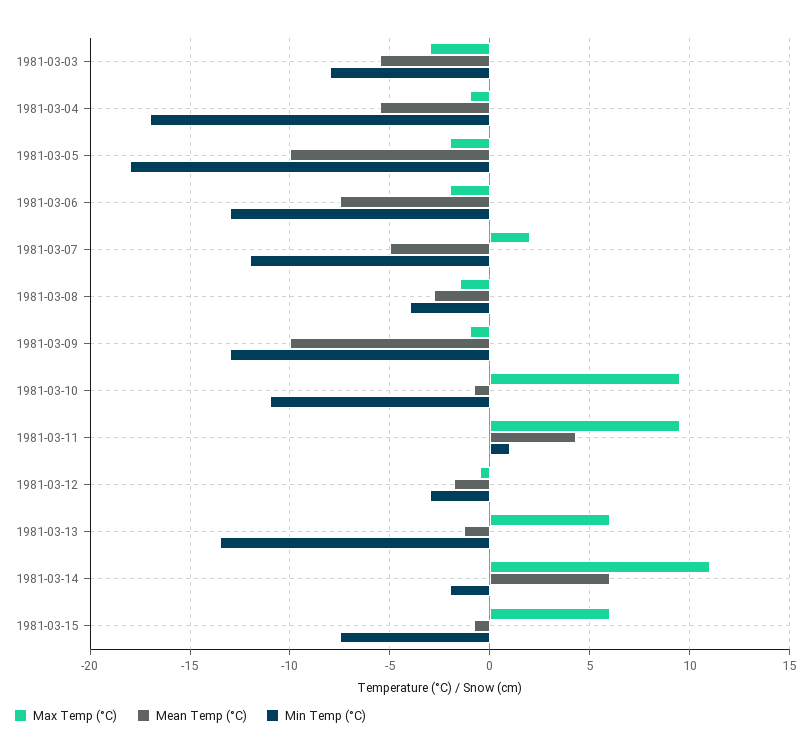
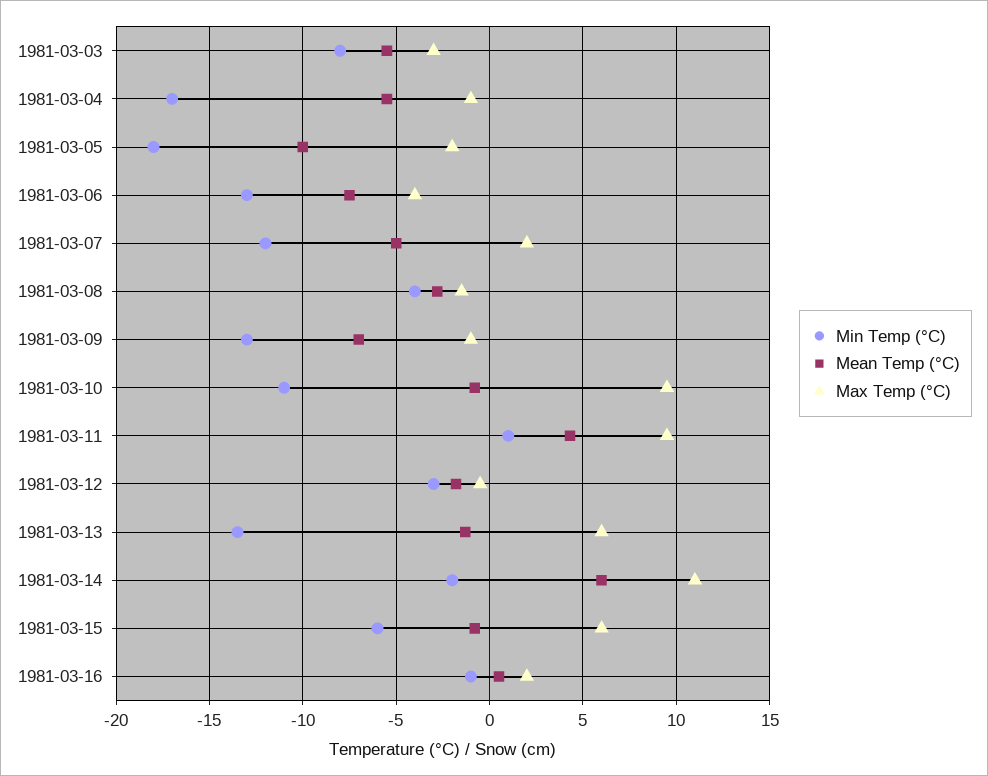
Max Temp (°C), 1981-03-06: -2 -> -4
Mean Temp (°C), 1981-03-09: -10 -> -7
Min Temp (°C), 1981-03-15: -7.5 -> -6
Min Temp (°C), 1981-03-16: none -> -1
Mean Temp (°C), 1981-03-16: none -> 0.5
Max Temp (°C), 1981-03-16: none -> 2

